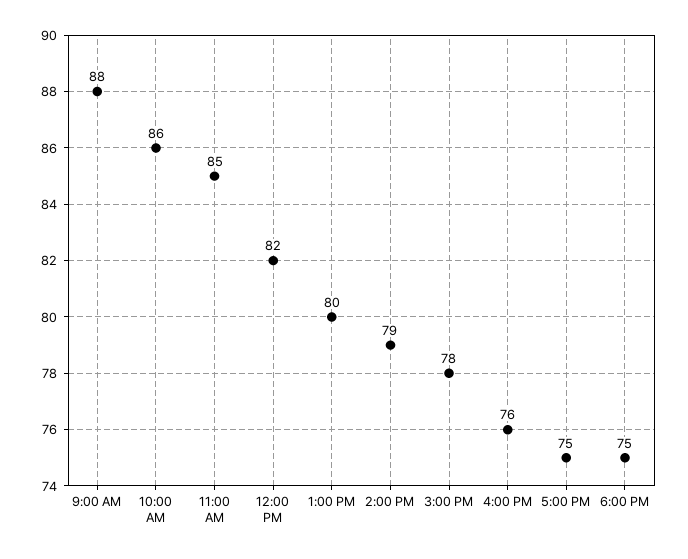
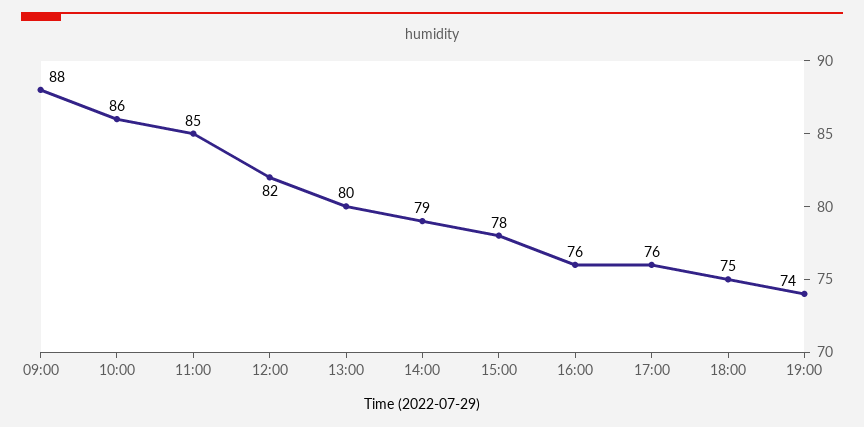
5:00 PM: 75 -> 76
19:00: none -> 74

